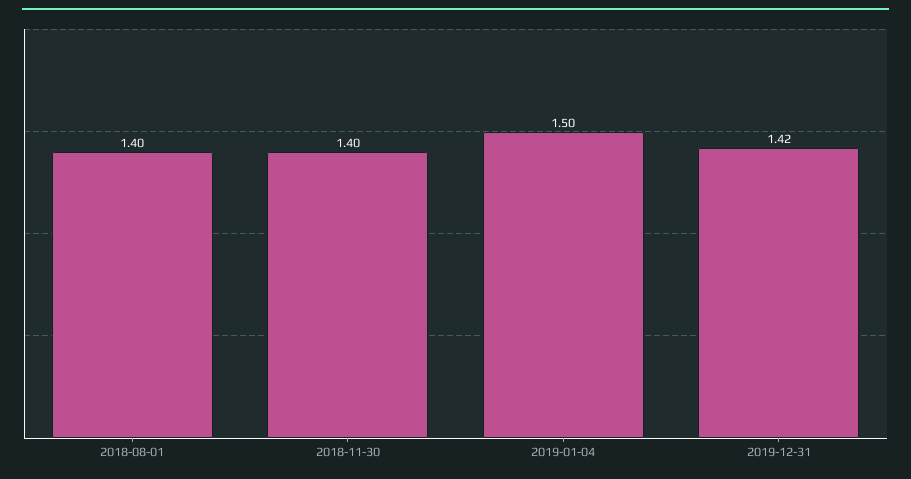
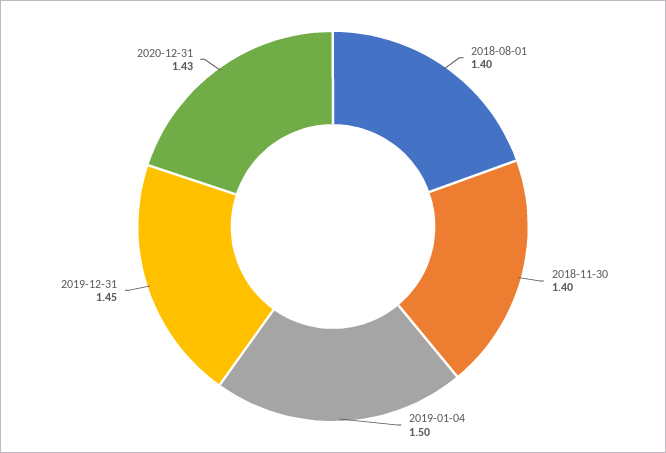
2019-12-31: 1.42 -> 1.45
2020-12-31: none -> 1.43

